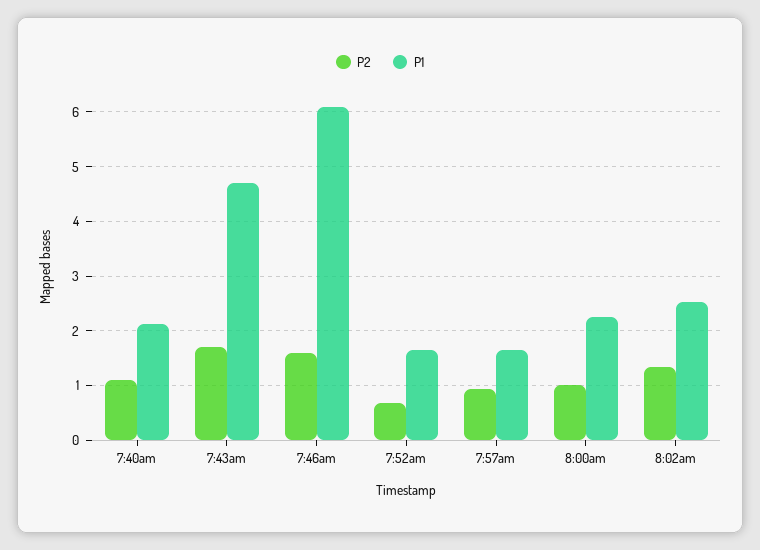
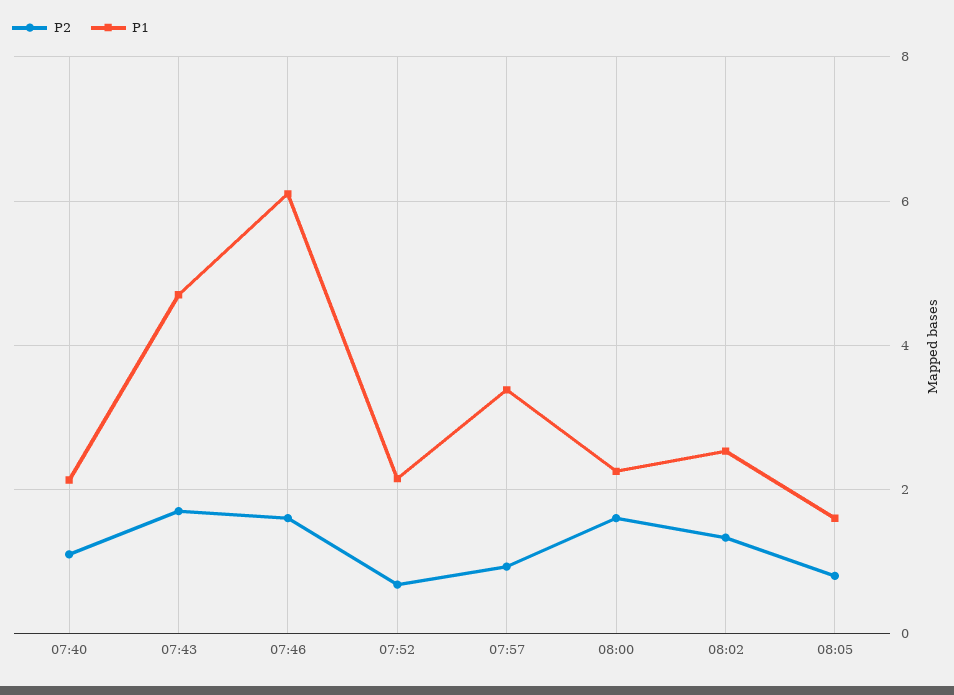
P1, 7:52am: 1.6 -> 2.2
P1, 7:57am: 1.6 -> 3.4
P2, 8:00am: 1 -> 1.6
P2, 08:05: none -> 0.8
P1, 08:05: none -> 1.6

